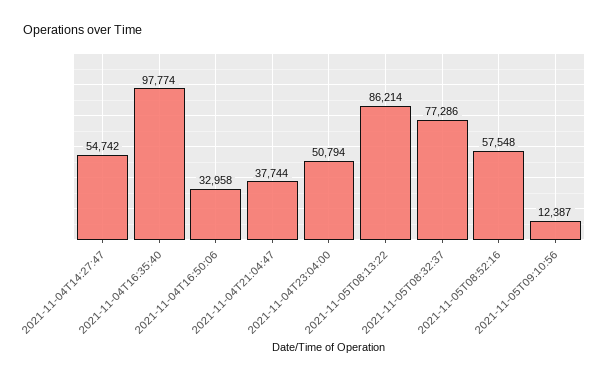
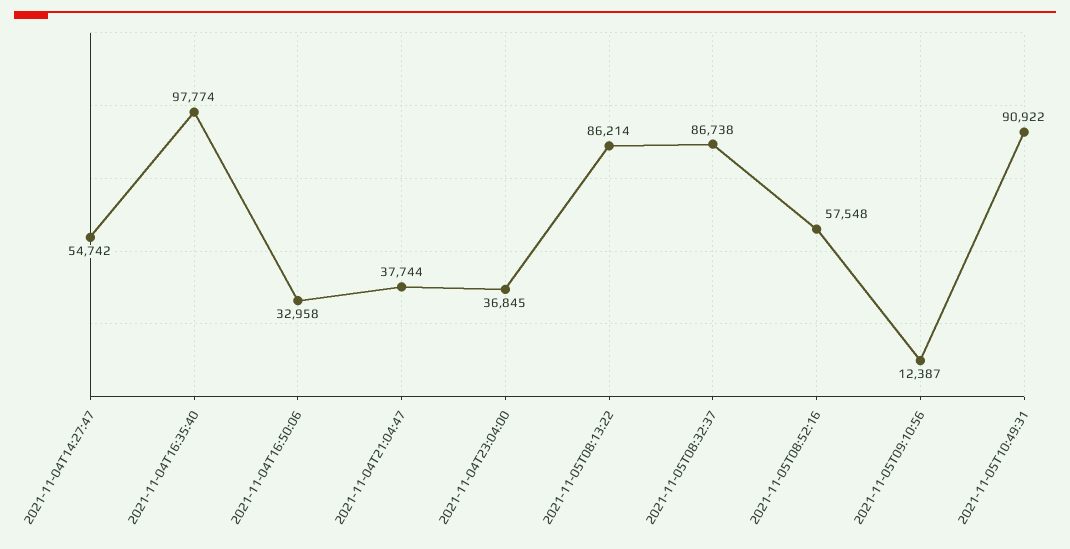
2021-11-04T23:04:00: 50794 -> 36845
2021-11-05T08:32:37: 77286 -> 86738
2021-11-05T10:49:31: none -> 90922

